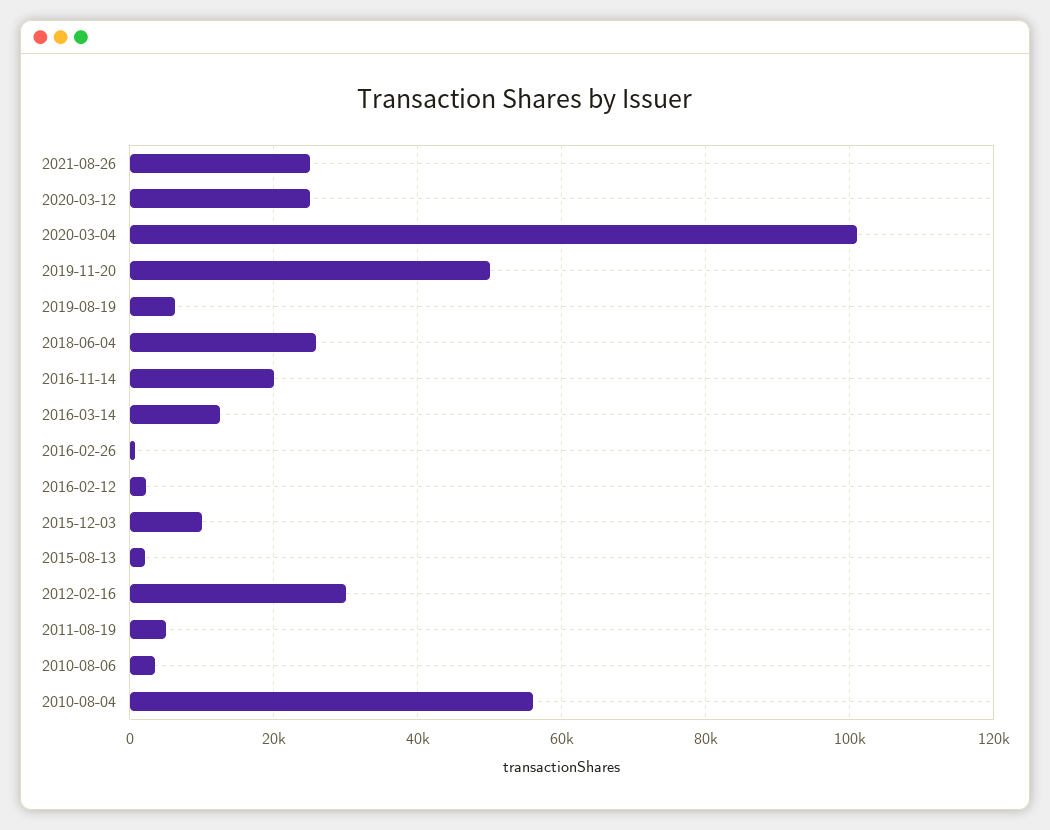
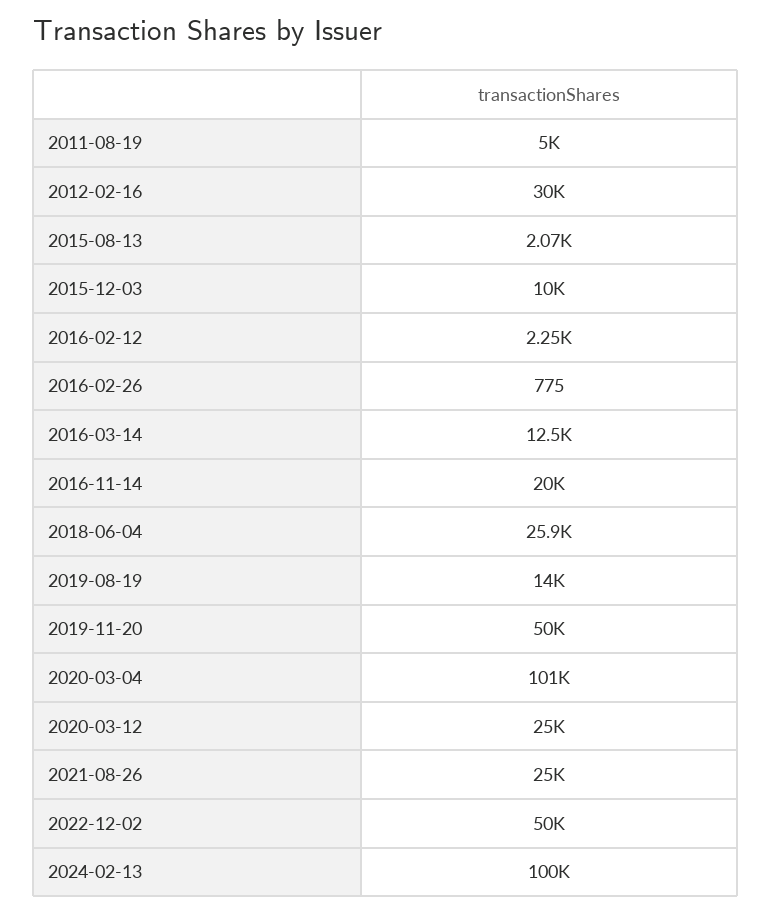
2019-08-19: 6000 -> 14000
2010-08-06: 4000 -> none
2010-08-04: 56000 -> none
2022-12-02: none -> 50000
2024-02-13: none -> 100000

